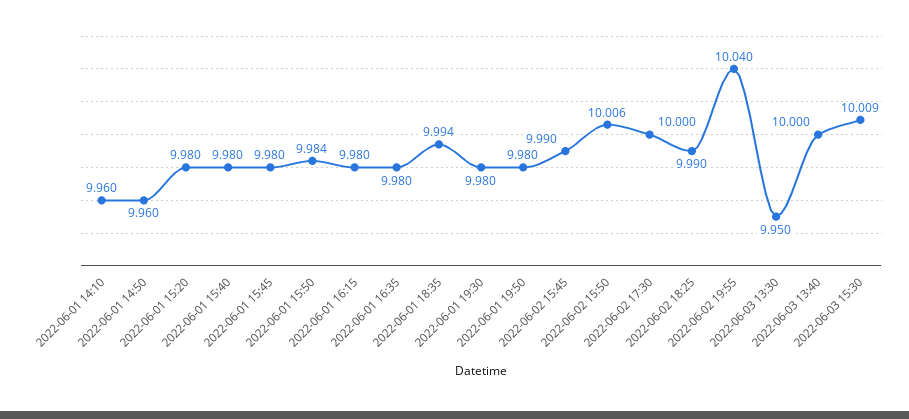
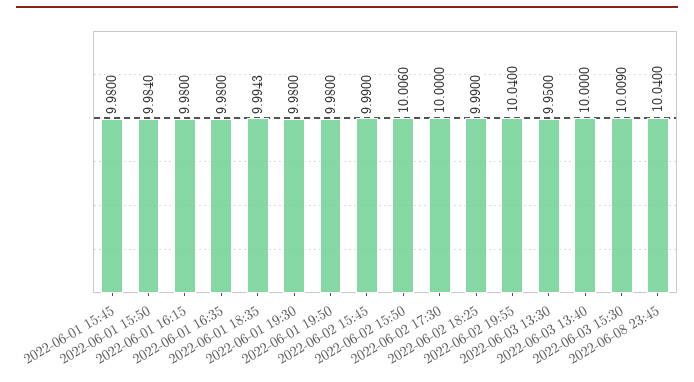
2022-06-01 14:10: 9.96 -> none
2022-06-01 14:50: 9.96 -> none
2022-06-01 15:20: 9.98 -> none
2022-06-01 15:40: 9.98 -> none
2022-06-08 23:45: none -> 10.04

